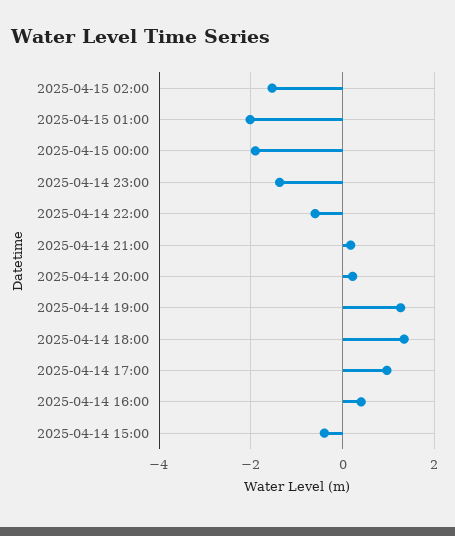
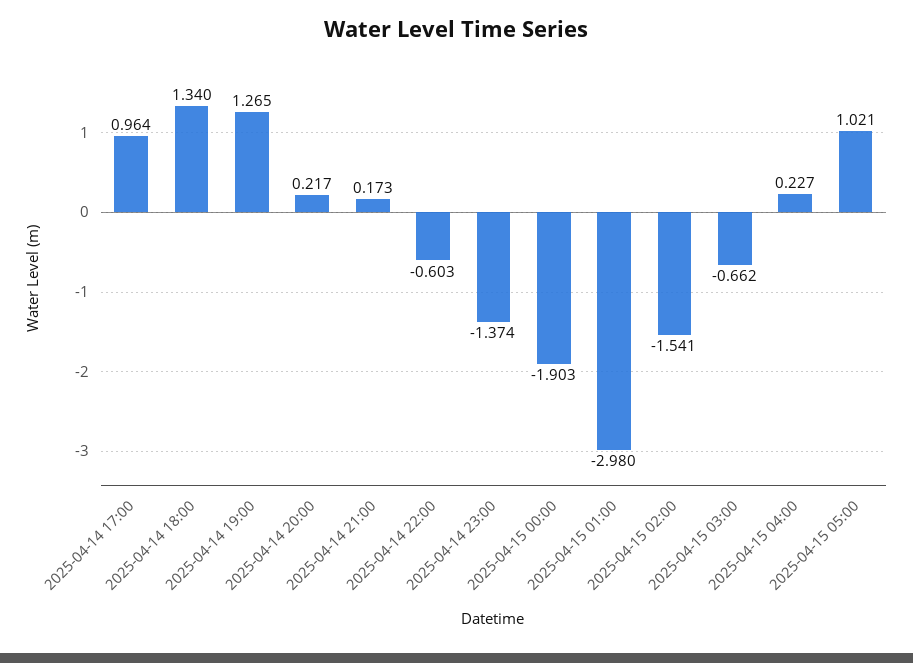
2025-04-15 01:00: -2 -> -2.98
2025-04-14 16:00: 0.4 -> none
2025-04-14 15:00: -0.4 -> none
2025-04-15 03:00: none -> -0.662
2025-04-15 04:00: none -> 0.227
2025-04-15 05:00: none -> 1.021

